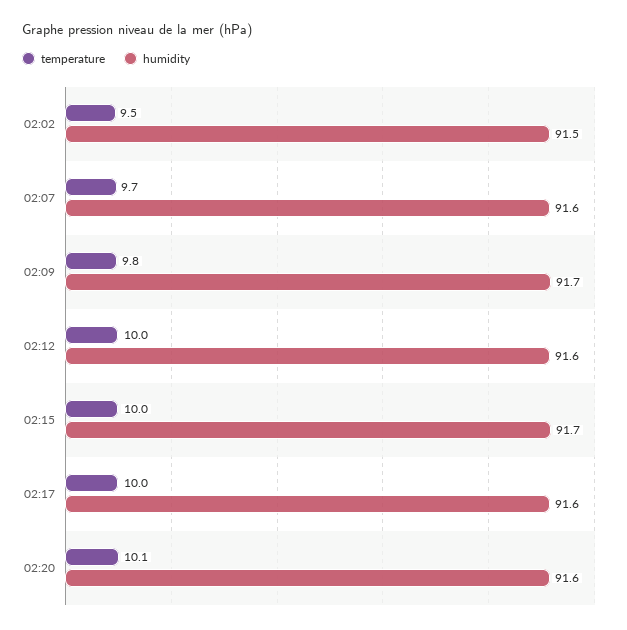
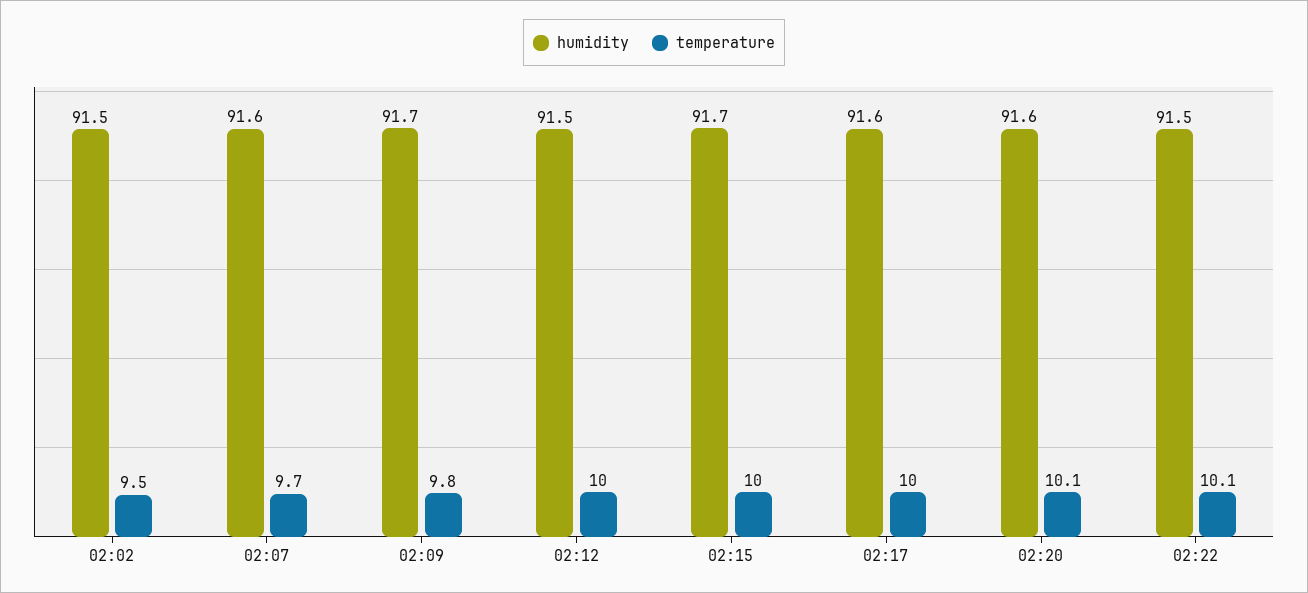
humidity, 02:12: 91.6 -> 91.5
humidity, 02:22: none -> 91.5
temperature, 02:22: none -> 10.1

